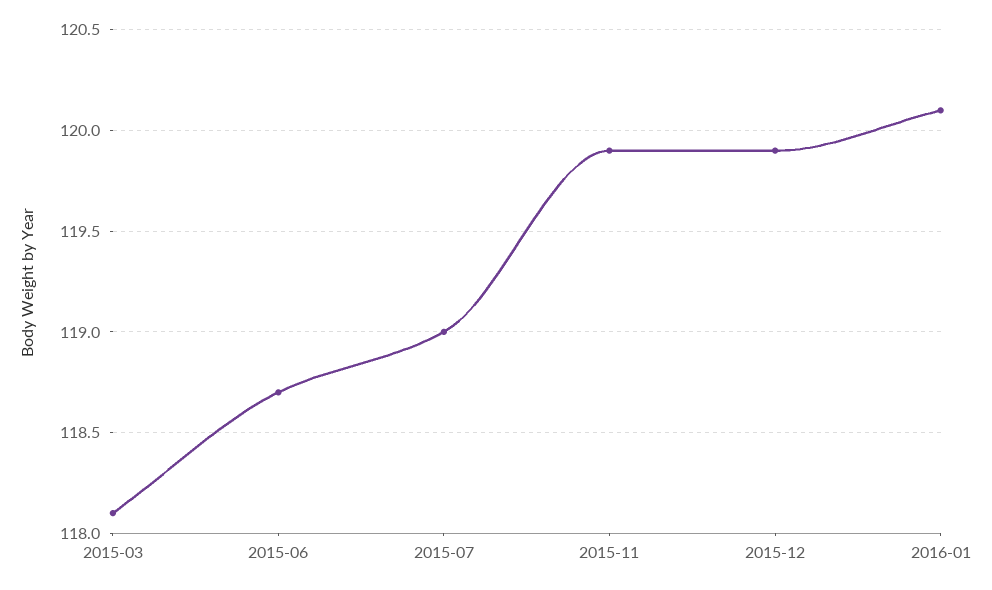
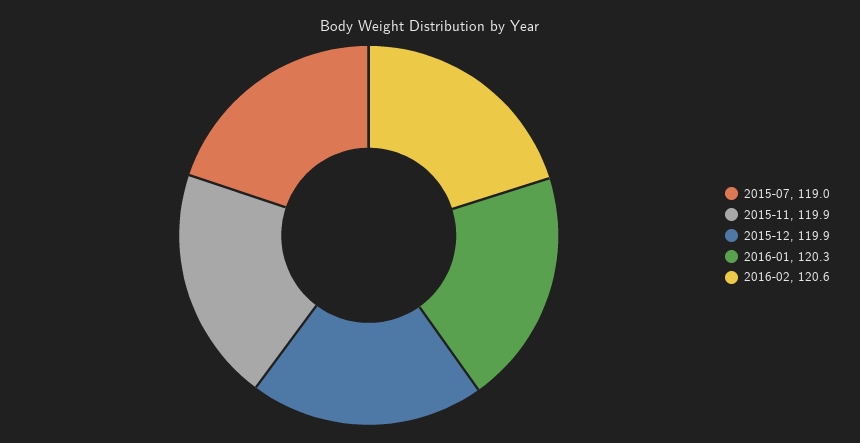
2015-03: 118.1 -> none
2015-06: 118.7 -> none
2016-01: 120.1 -> 120.3
2016-02: none -> 120.6

